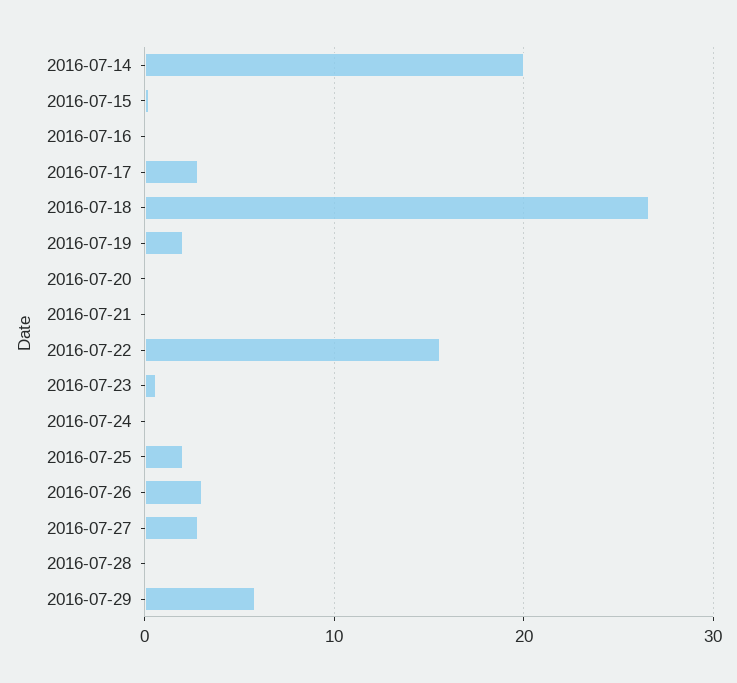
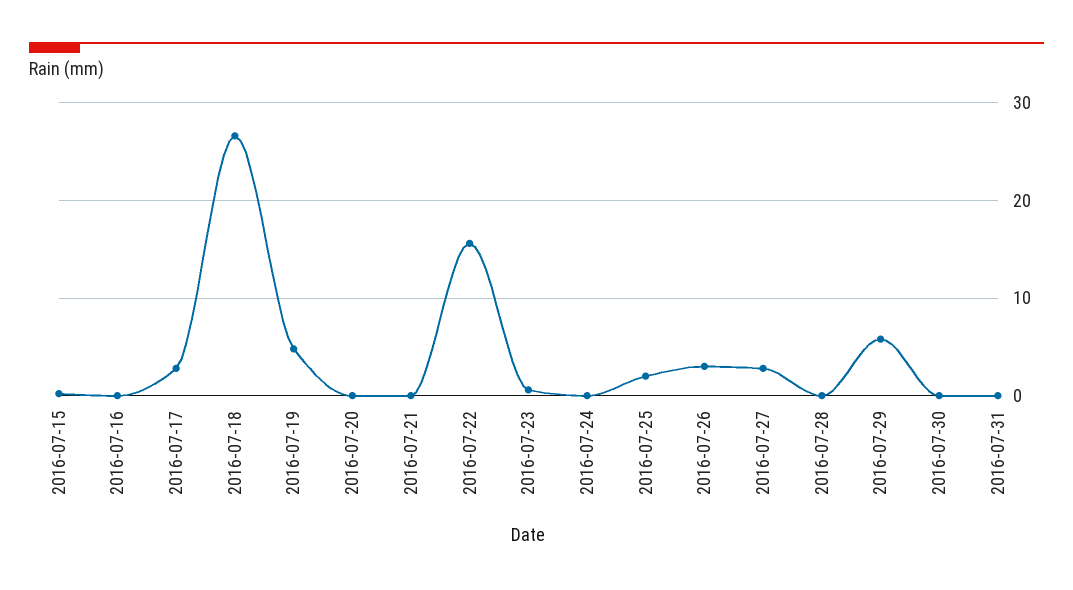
2016-07-14: 20 -> none
2016-07-19: 2 -> 5
2016-07-30: none -> 0
2016-07-31: none -> 0

